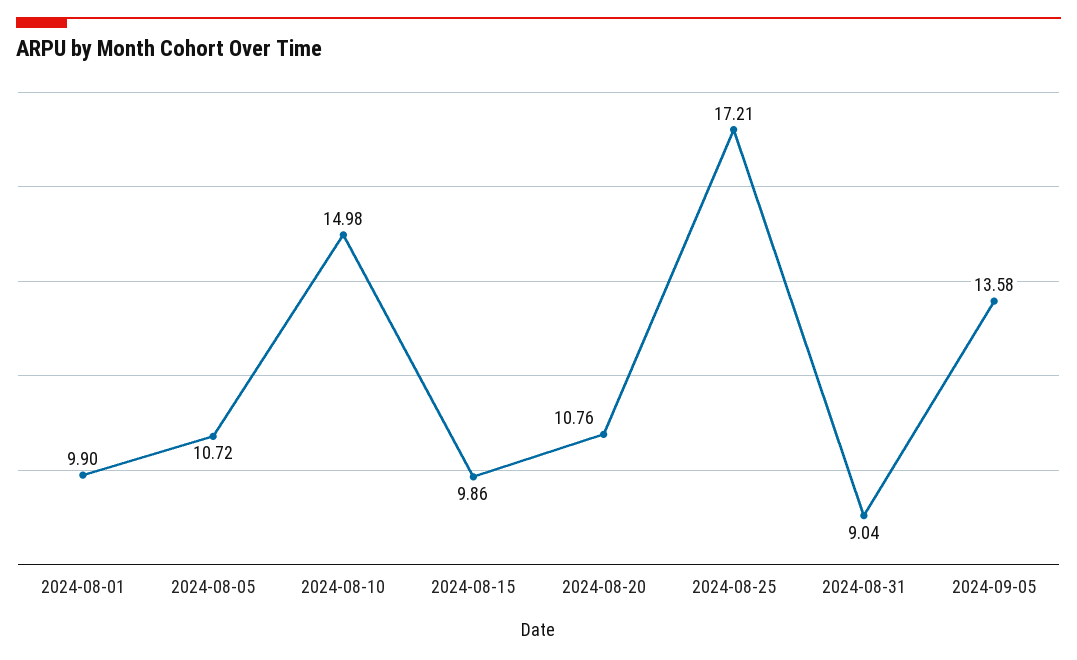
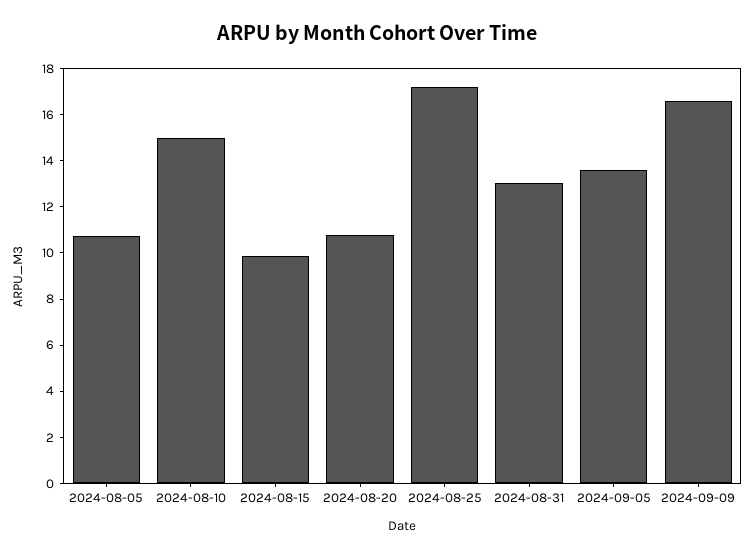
2024-08-01: 9.9 -> none
2024-08-31: 9.04 -> 13
2024-09-09: none -> 16.5

